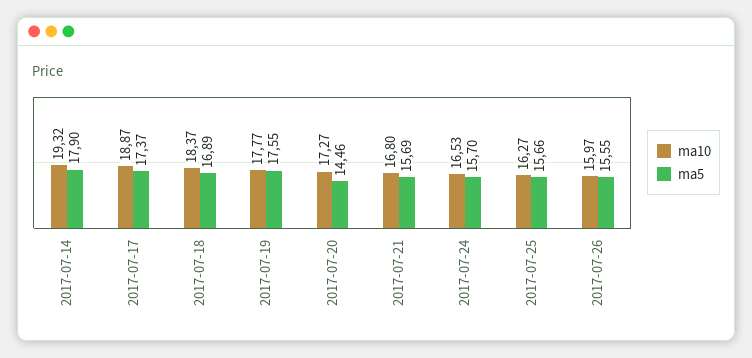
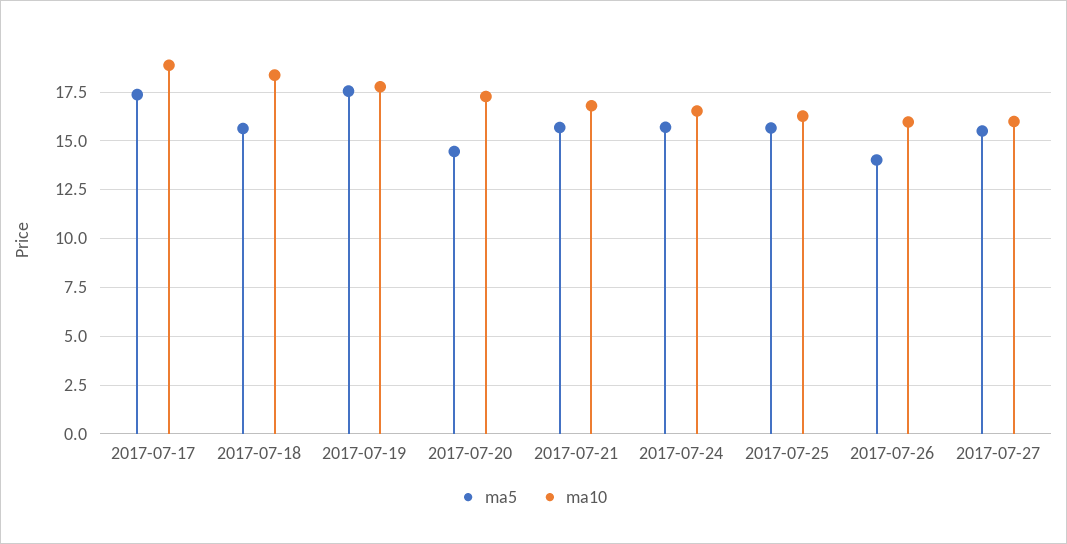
ma10, 2017-07-14: 19.32 -> none
ma5, 2017-07-14: 17.9 -> none
ma5, 2017-07-18: 16.89 -> 15.5
ma5, 2017-07-26: 15.55 -> 14
ma5, 2017-07-27: none -> 15.5
ma10, 2017-07-27: none -> 16

